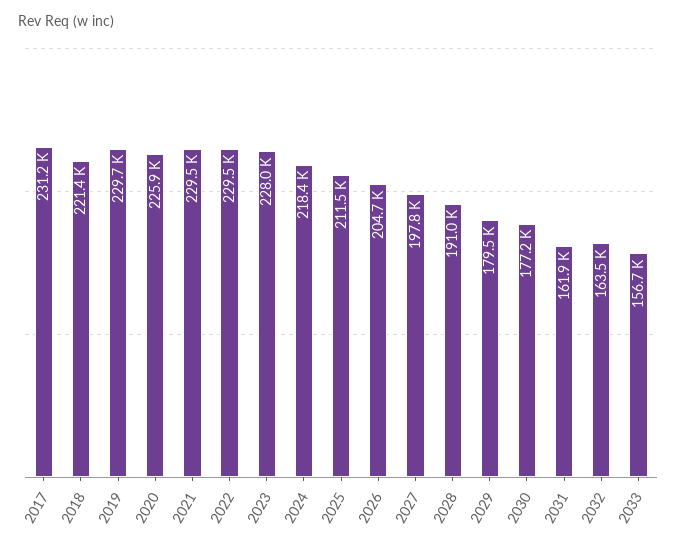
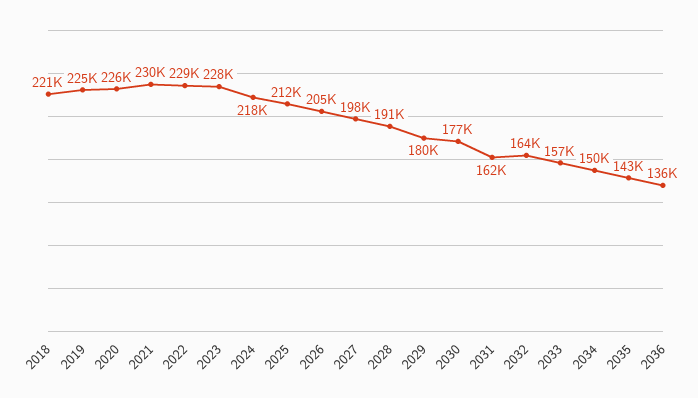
2017: 231200 -> none
2019: 229700 -> 225000
2034: none -> 150000
2035: none -> 143000
2036: none -> 136000

